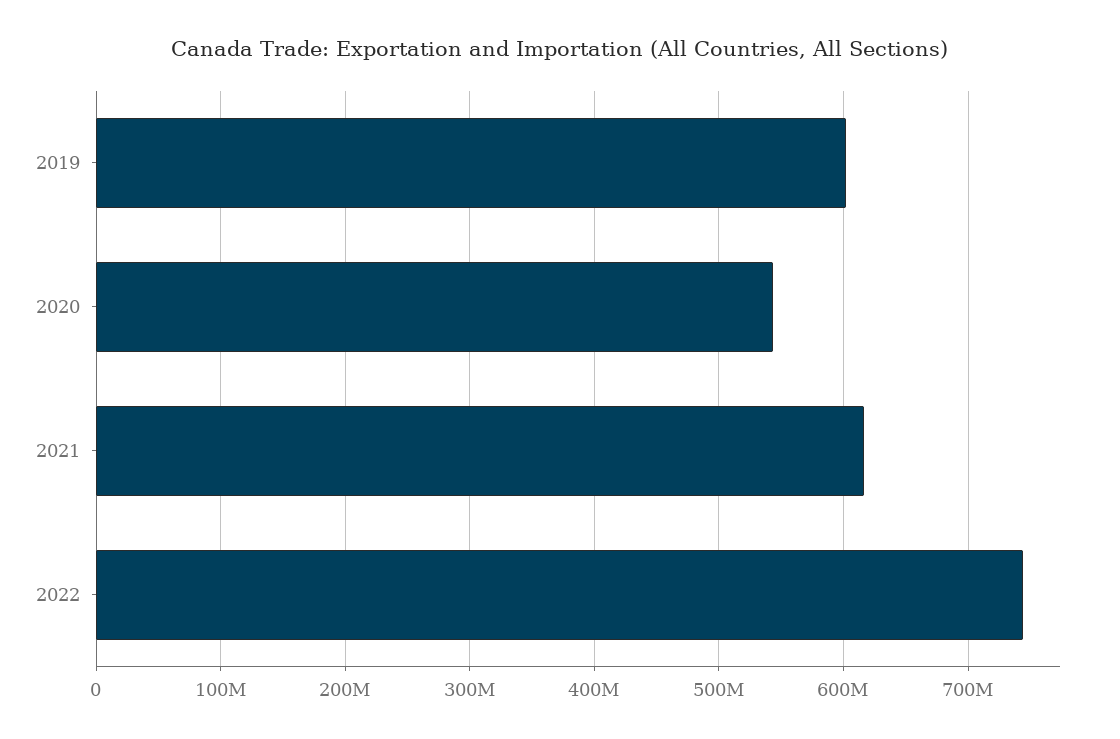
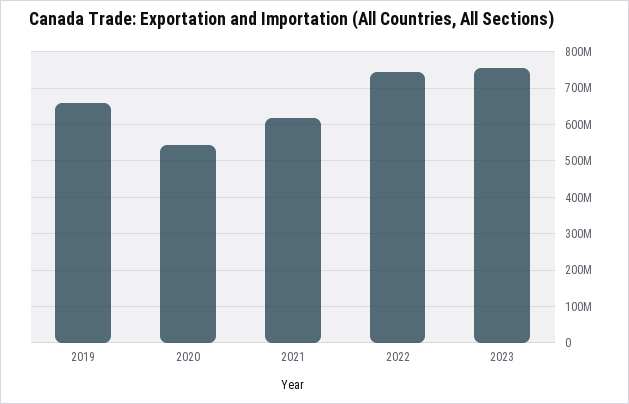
2019: 600000000 -> 660000000
2023: none -> 760000000

